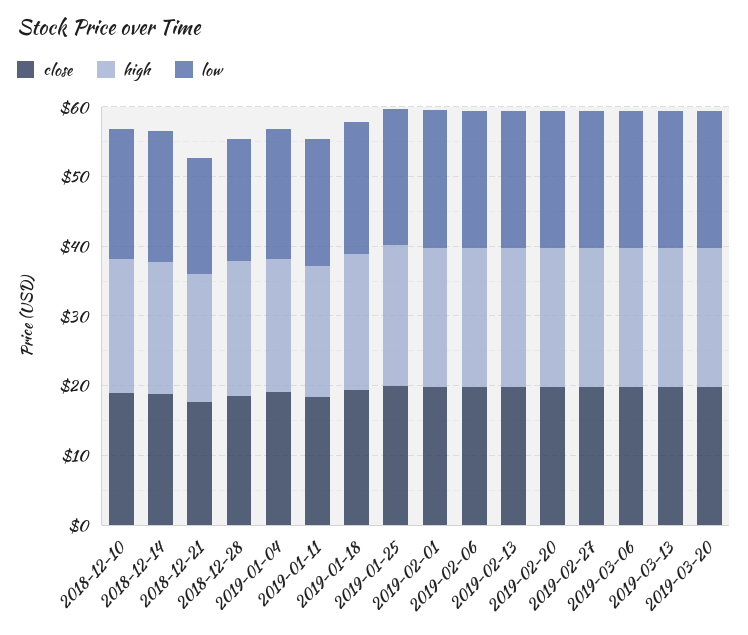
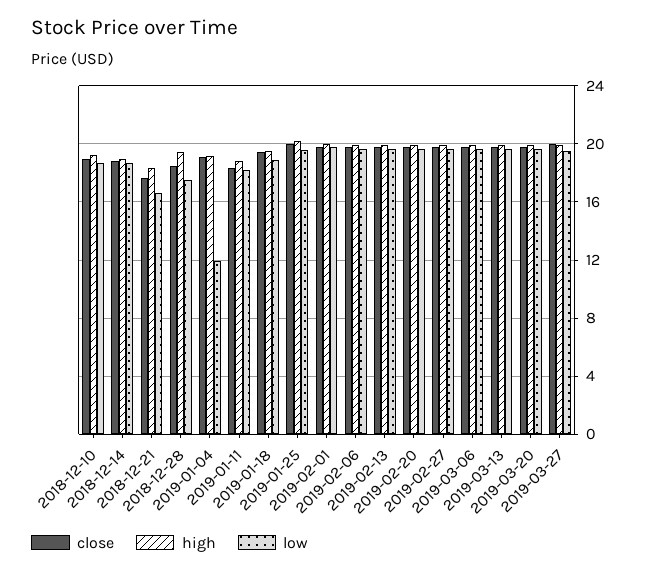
low, 2019-01-04: 18 -> 12
close, 2019-03-27: none -> 20
high, 2019-03-27: none -> 20
low, 2019-03-27: none -> 19.5

